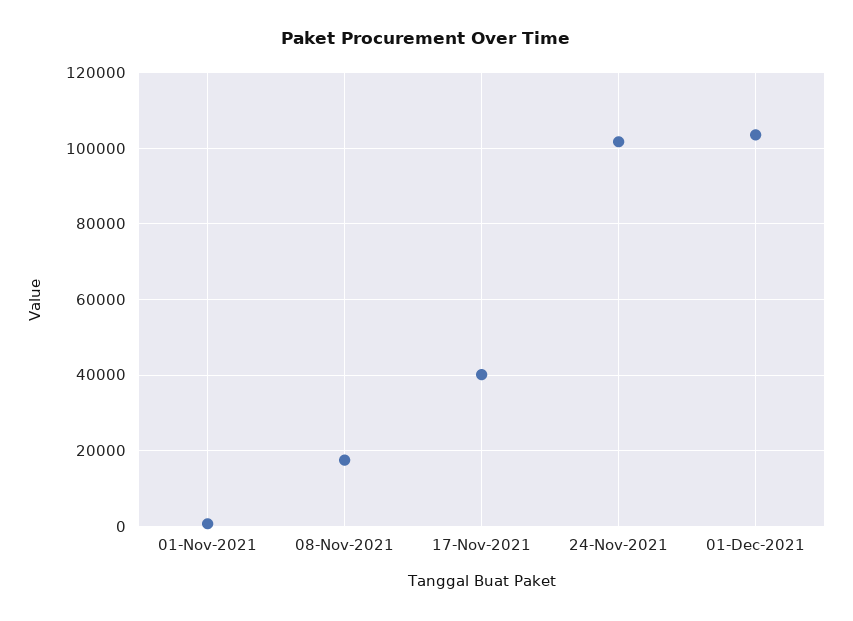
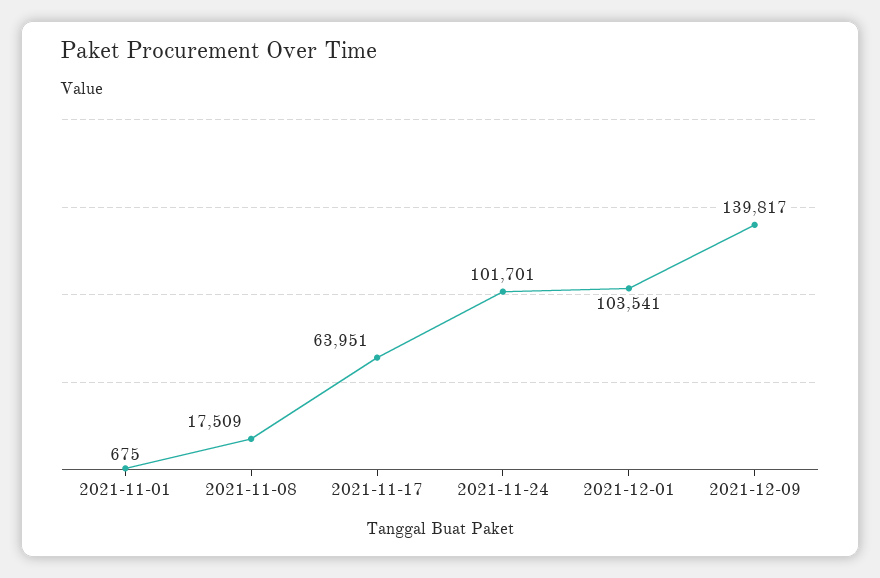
17-Nov-2021: 40000 -> 63951
2021-12-09: none -> 139817

